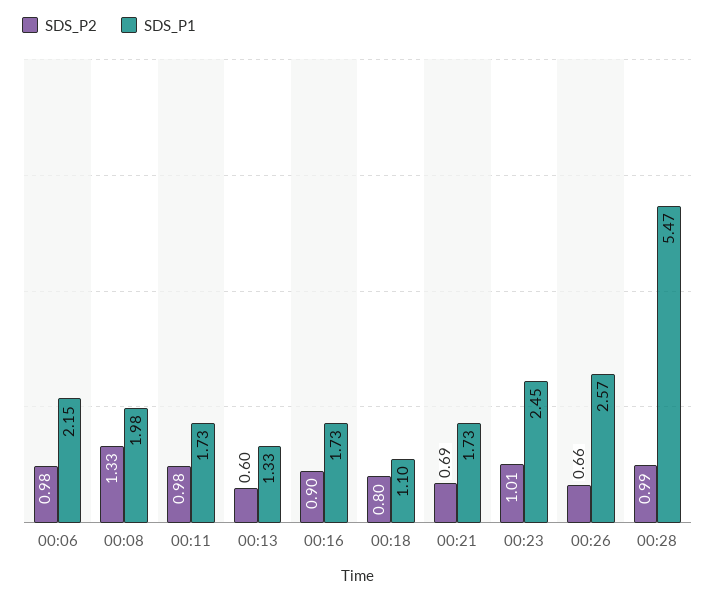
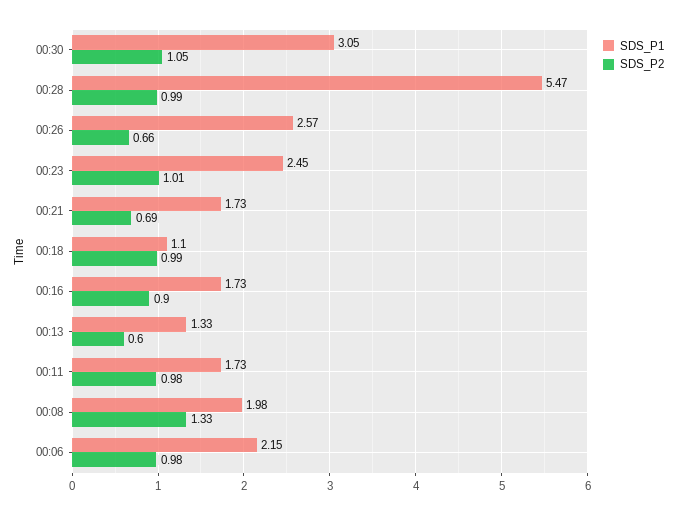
SDS_P2, 00:18: 0.8 -> 0.99
SDS_P1, 00:30: none -> 3.05
SDS_P2, 00:30: none -> 1.05

